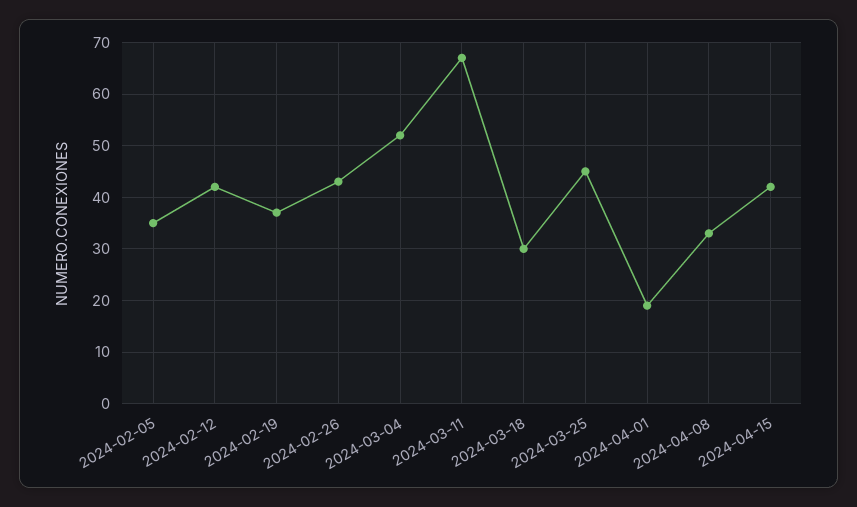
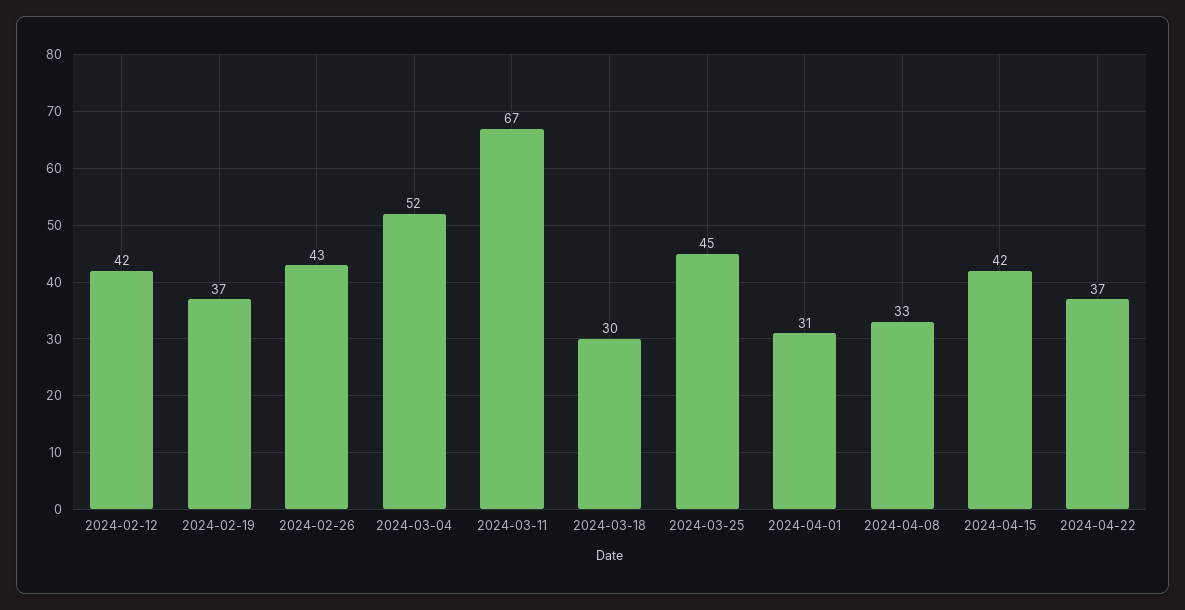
2024-02-05: 35 -> none
2024-04-01: 20 -> 31
2024-04-22: none -> 37

